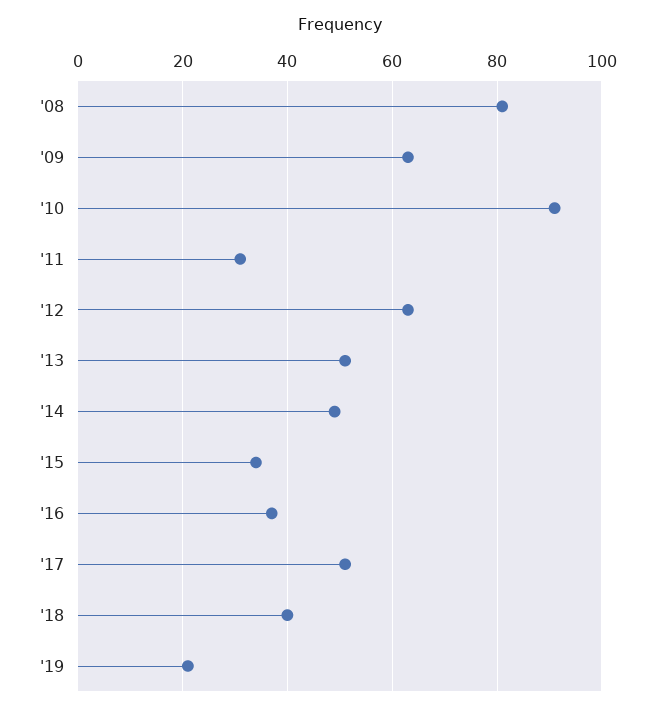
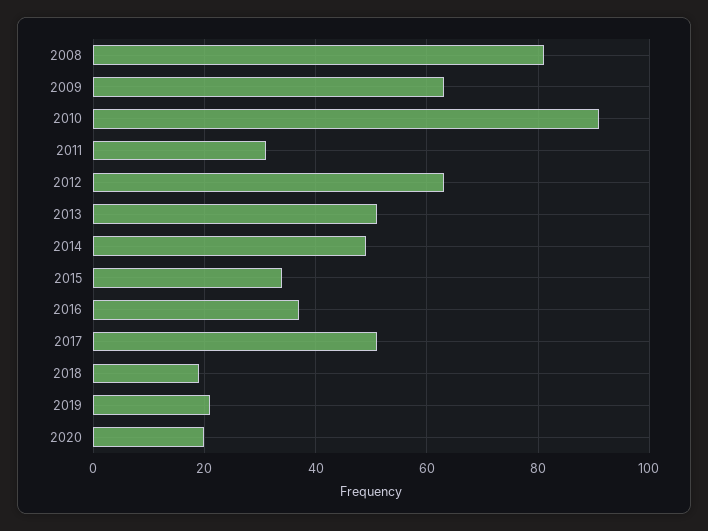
'18: 40 -> 20
2020: none -> 20

